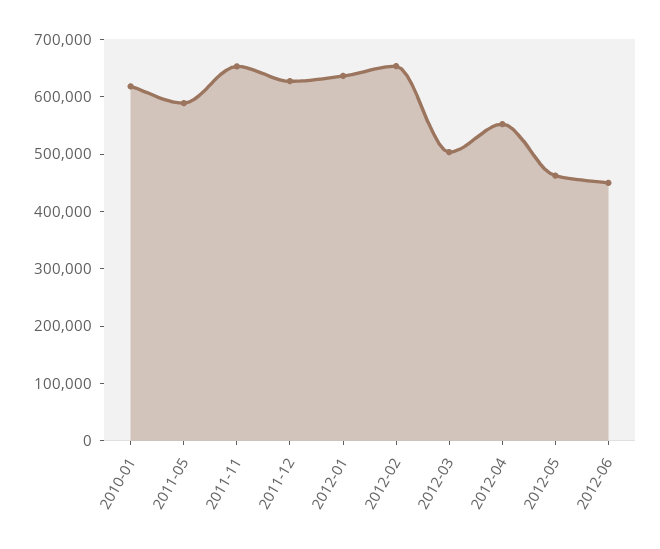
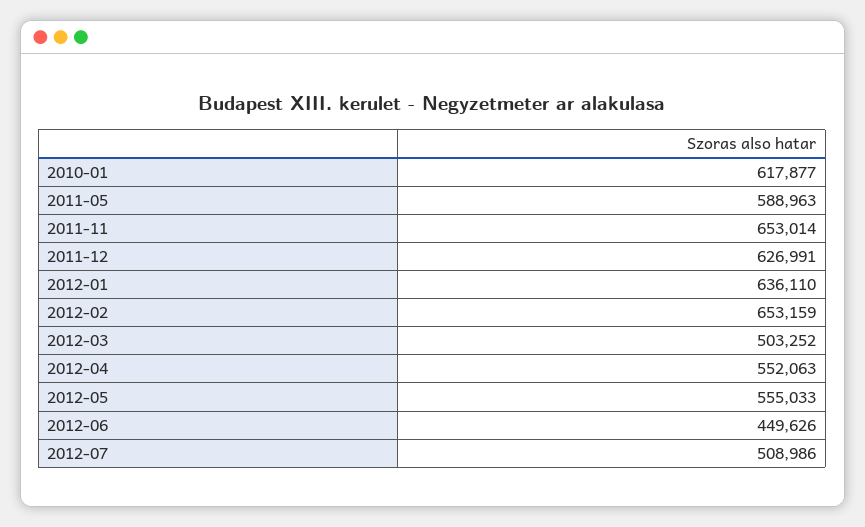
2012-05: 460000 -> 555033
2012-07: none -> 508986

